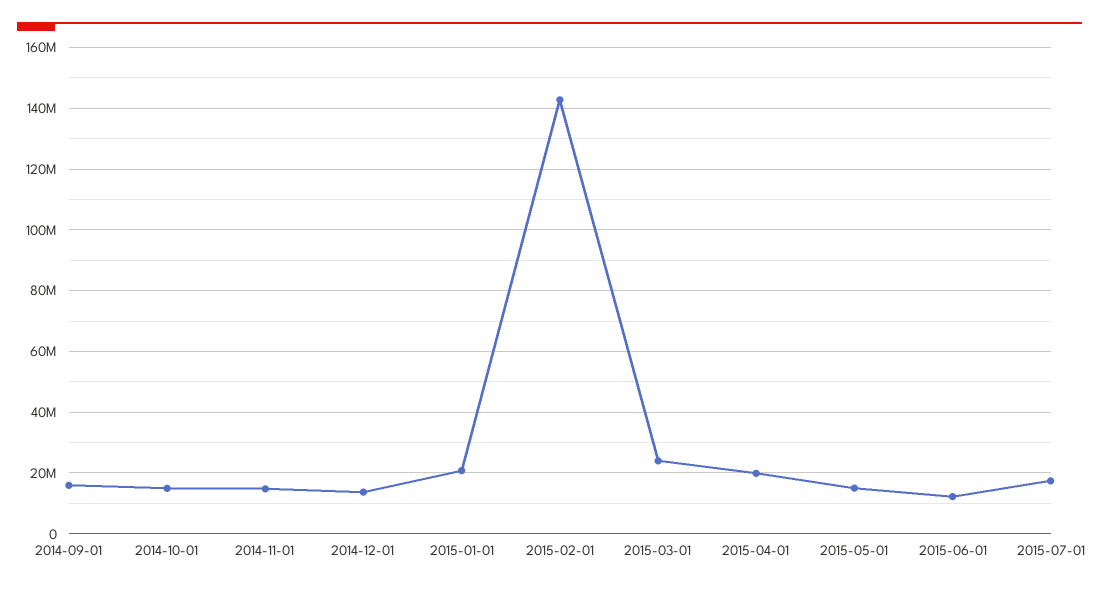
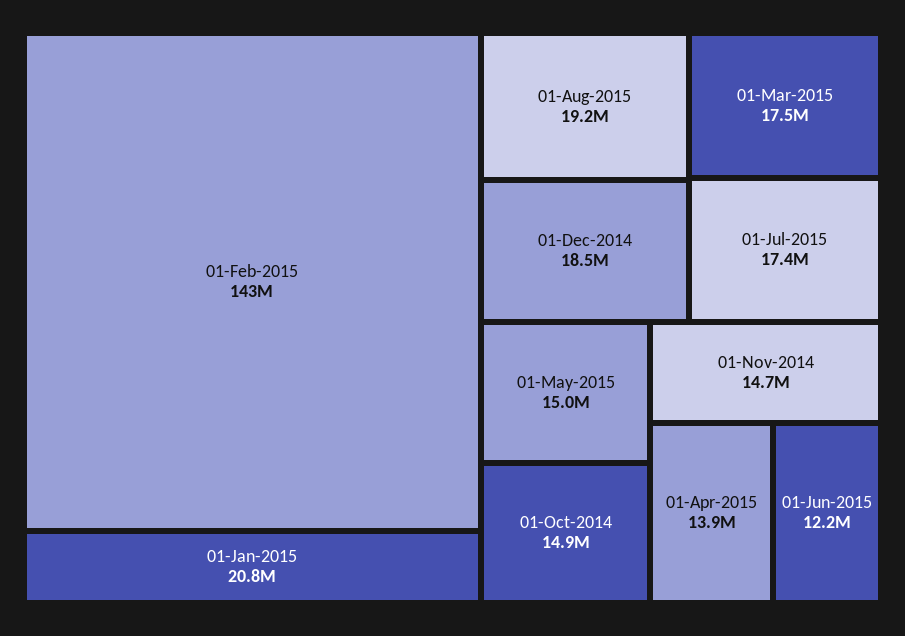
2014-09-01: 16000000 -> none
2014-12-01: 14000000 -> 18500000
2015-03-01: 24000000 -> 17500000
2015-04-01: 20000000 -> 13900000
01-Aug-2015: none -> 19200000

